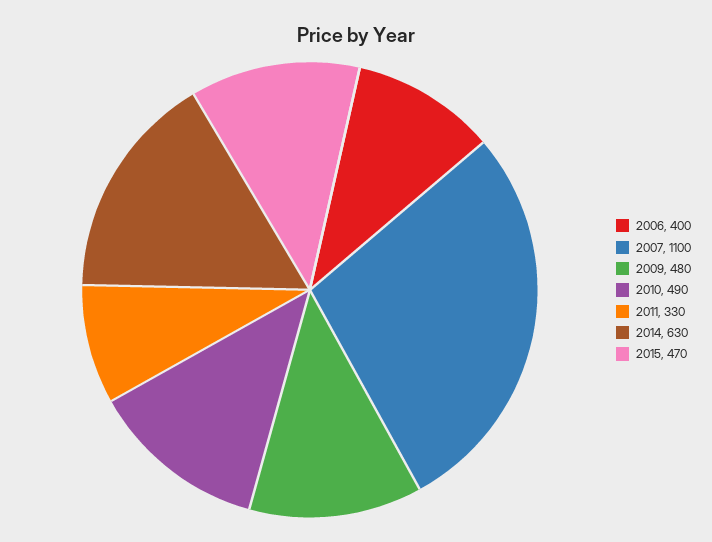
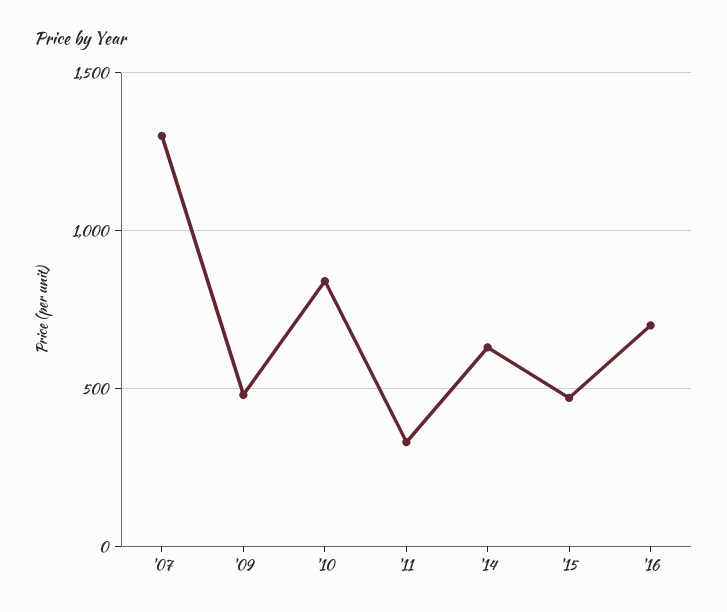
2006: 400 -> none
2007: 1100 -> 1300
2010: 490 -> 850
'16: none -> 700

